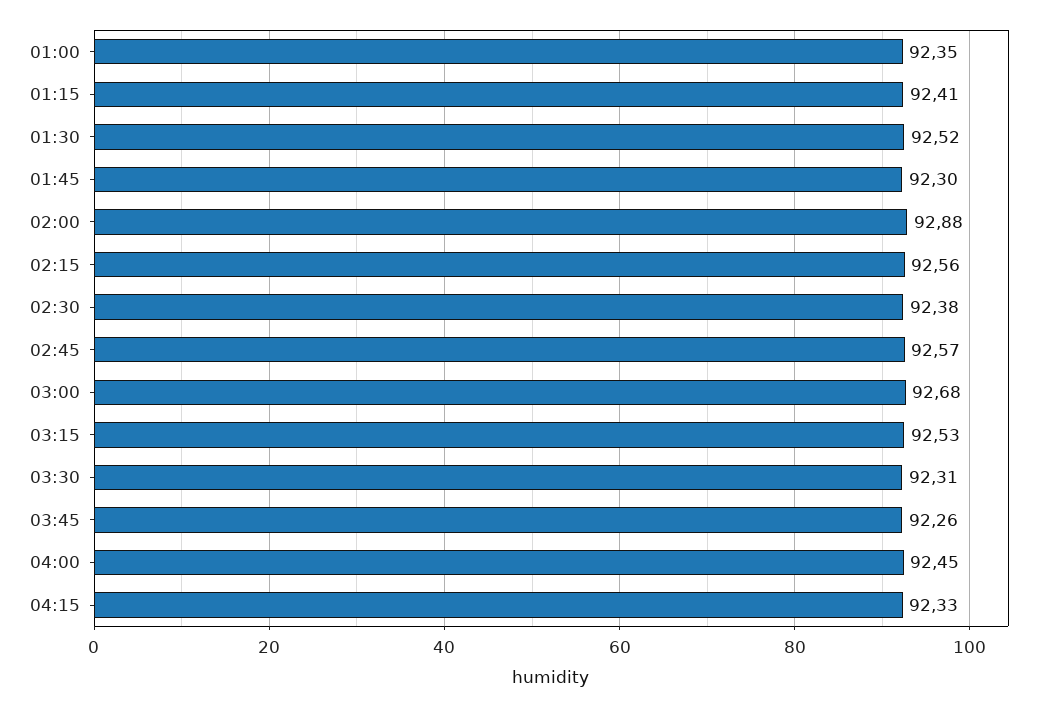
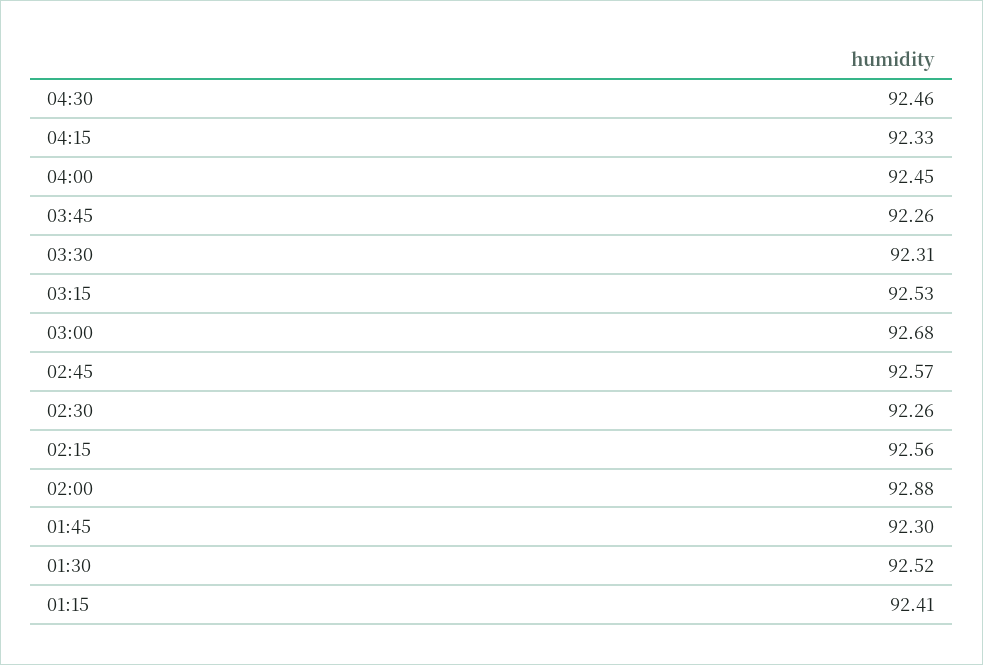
01:00: 92.35 -> none
02:30: 92.38 -> 92.26
04:30: none -> 92.46

